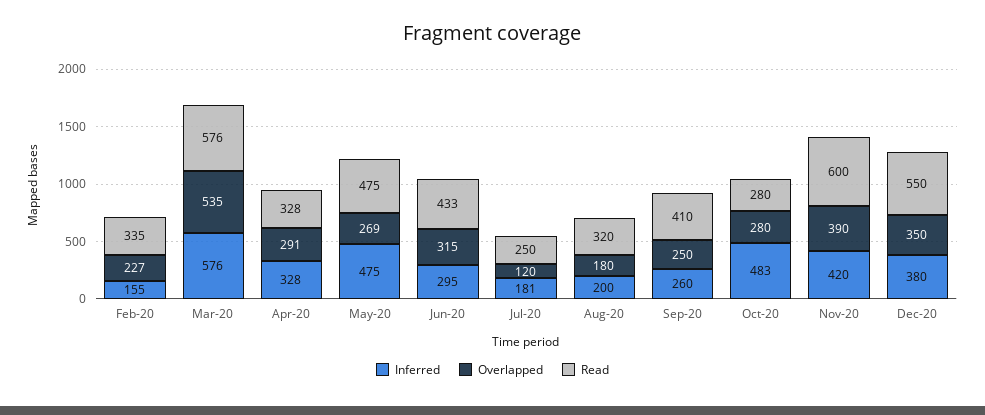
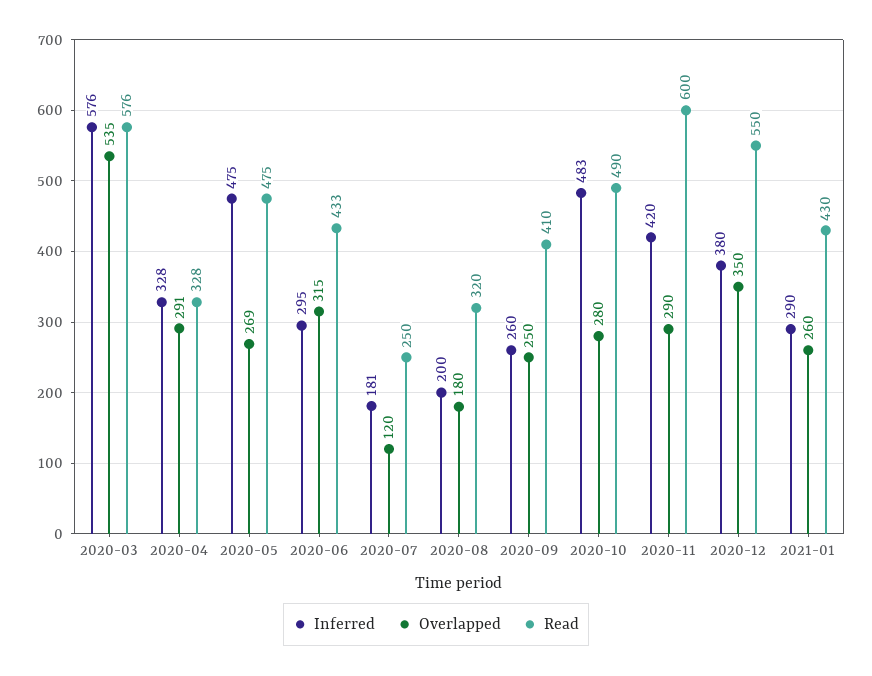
Inferred, Feb-20: 155 -> none
Overlapped, Feb-20: 227 -> none
Read, Feb-20: 335 -> none
Read, Oct-20: 280 -> 490
Overlapped, Nov-20: 390 -> 290
Inferred, 2021-01: none -> 290
Overlapped, 2021-01: none -> 260
Read, 2021-01: none -> 430

